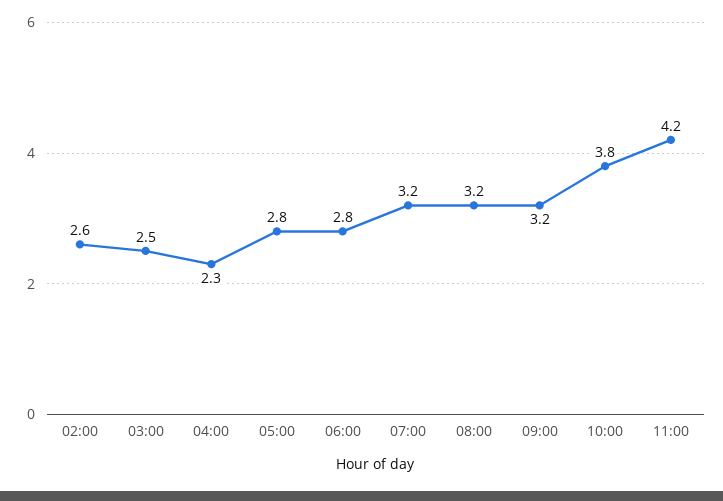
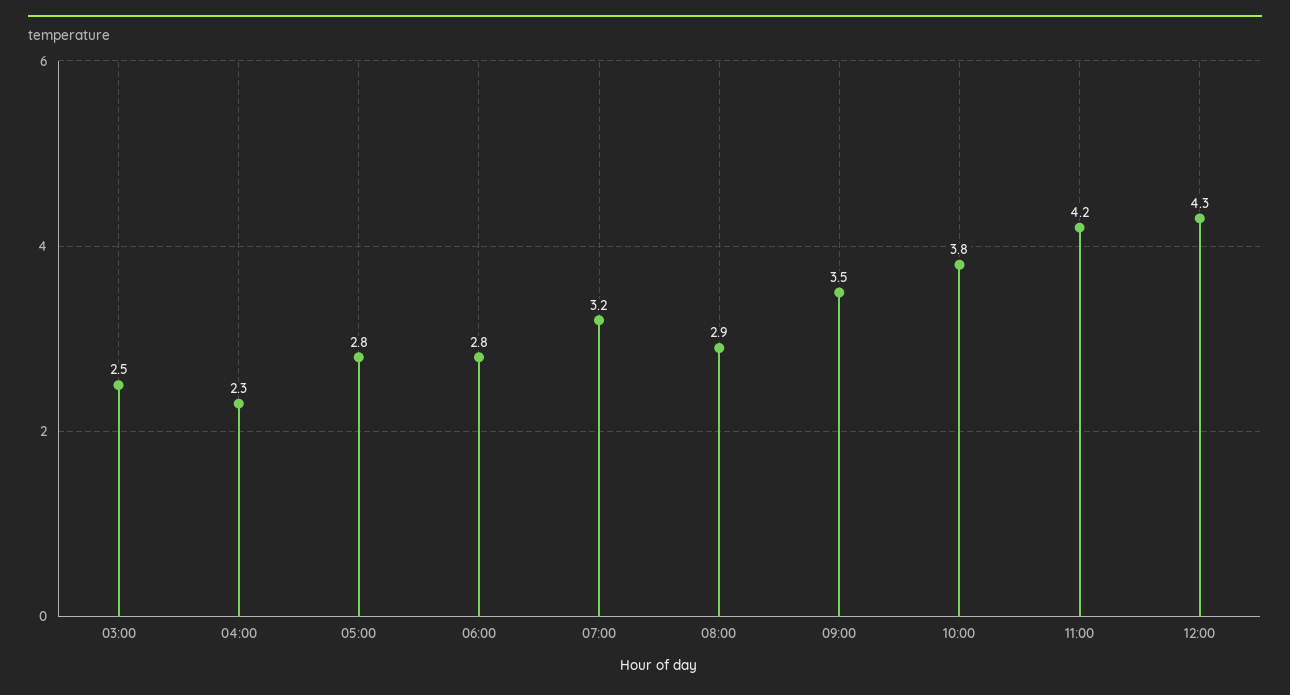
02:00: 2.6 -> none
08:00: 3.2 -> 2.9
09:00: 3.2 -> 3.5
12:00: none -> 4.3

